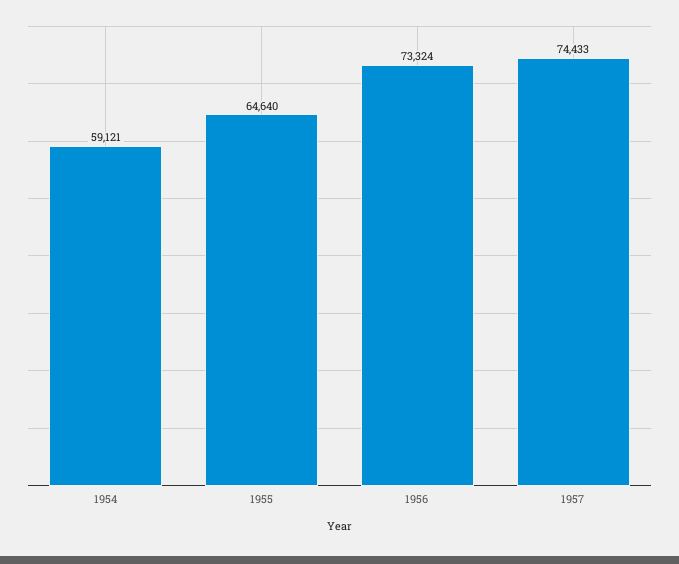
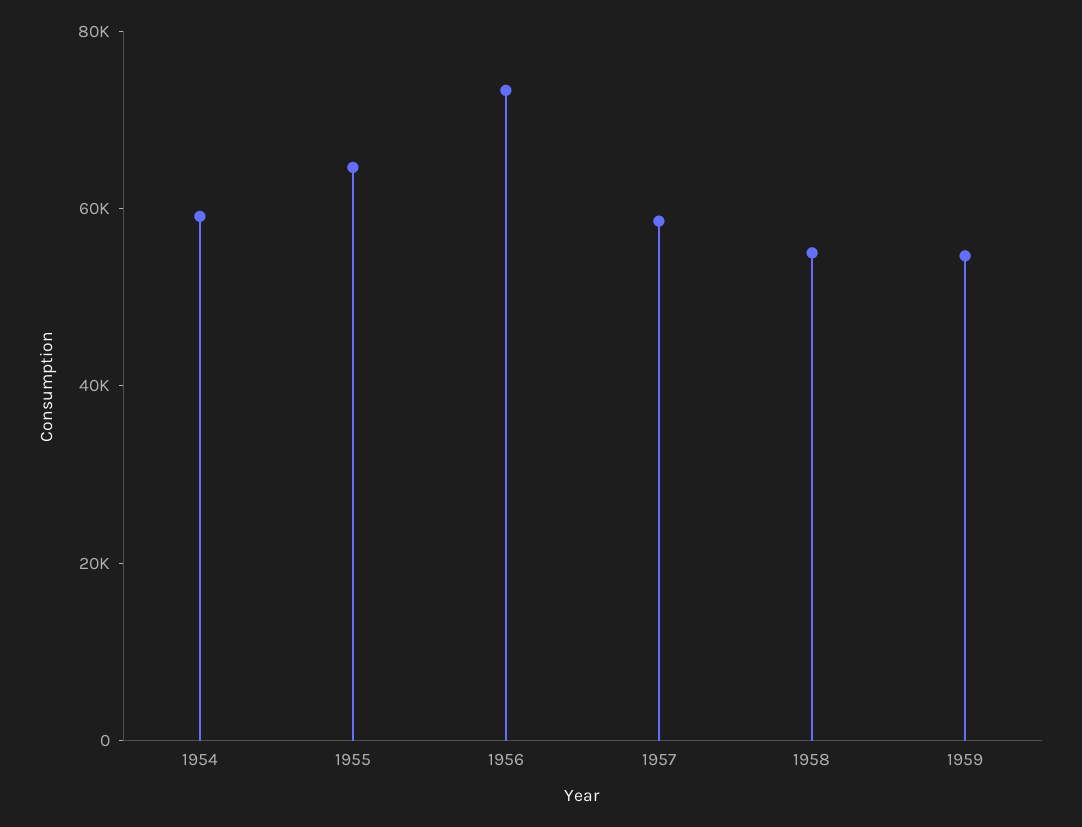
1957: 74433 -> 60000
1958: none -> 55000
1959: none -> 55000

